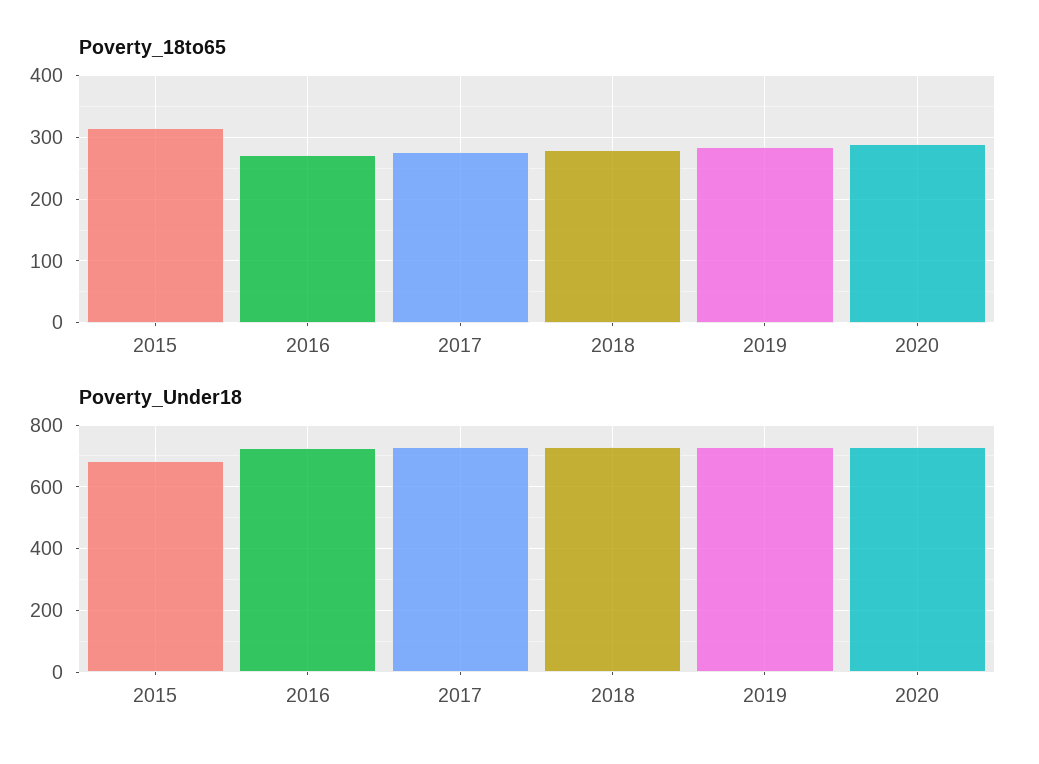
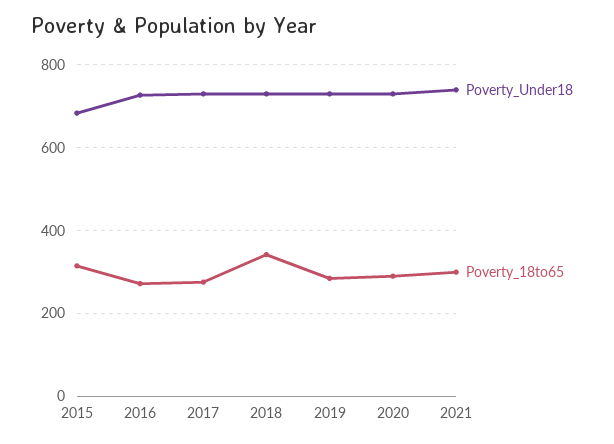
Poverty_18to65, 2018: 280 -> 340
Poverty_Under18, 2021: none -> 740
Poverty_18to65, 2021: none -> 300

